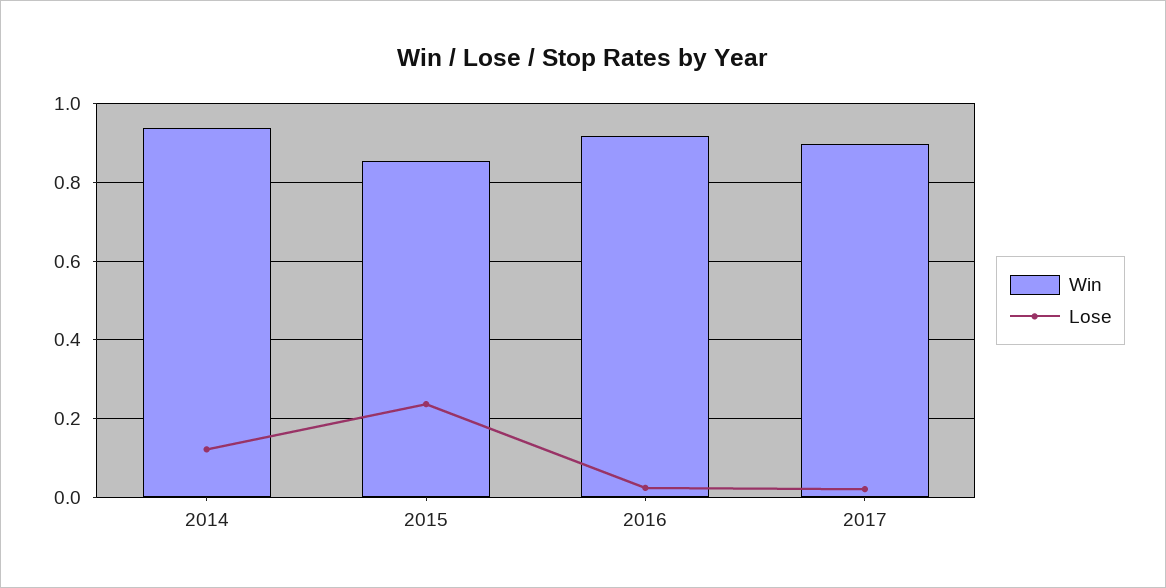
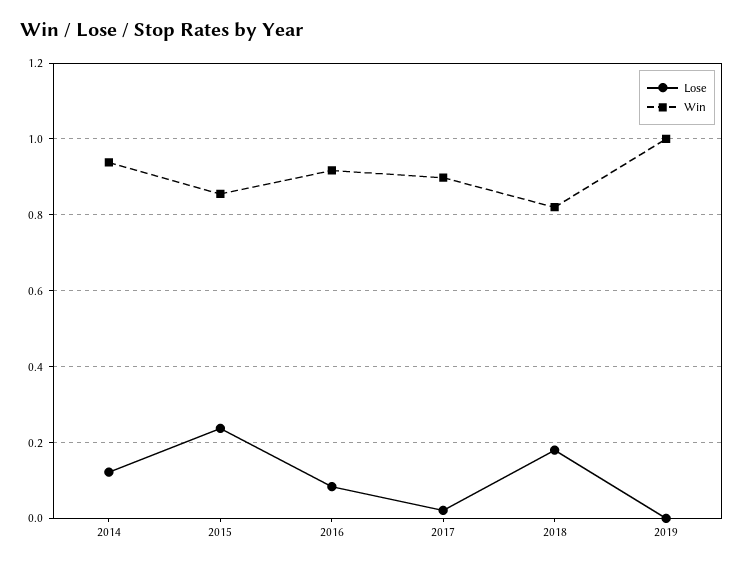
Lose, 2016: 0.02 -> 0.08
Lose, 2018: none -> 0.18
Win, 2018: none -> 0.82
Lose, 2019: none -> 0
Win, 2019: none -> 1

